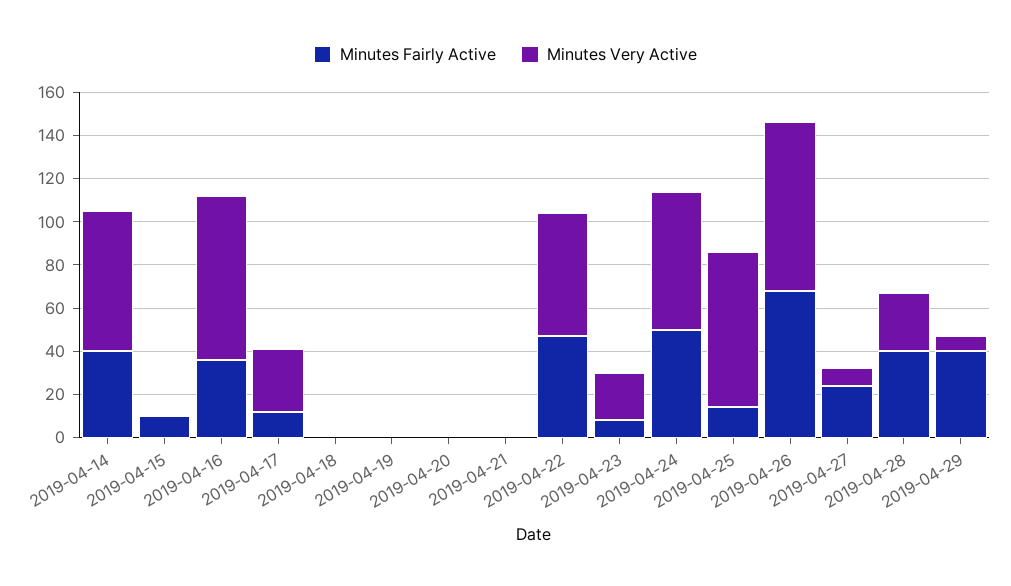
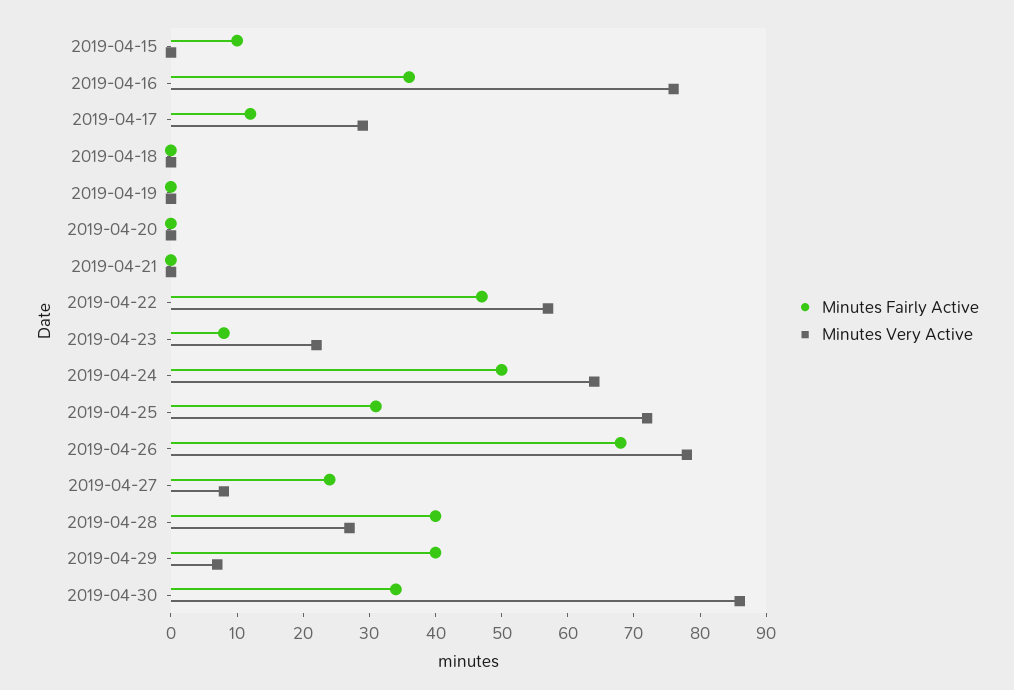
Minutes Fairly Active, 2019-04-14: 40 -> none
Minutes Very Active, 2019-04-14: 65 -> none
Minutes Fairly Active, 2019-04-25: 15 -> 30
Minutes Fairly Active, 2019-04-30: none -> 35
Minutes Very Active, 2019-04-30: none -> 85

